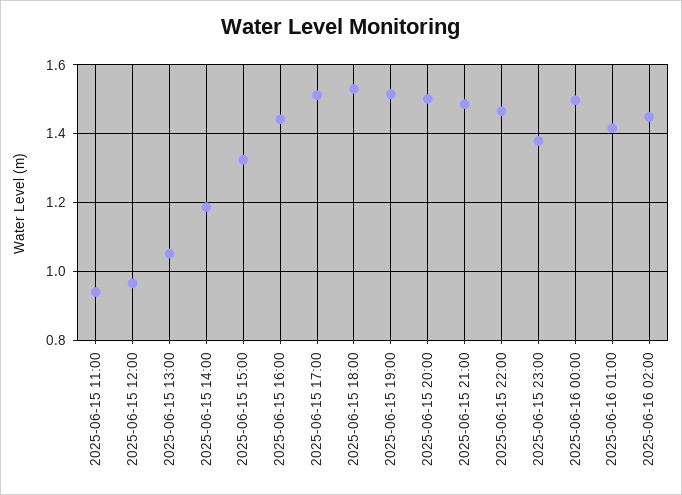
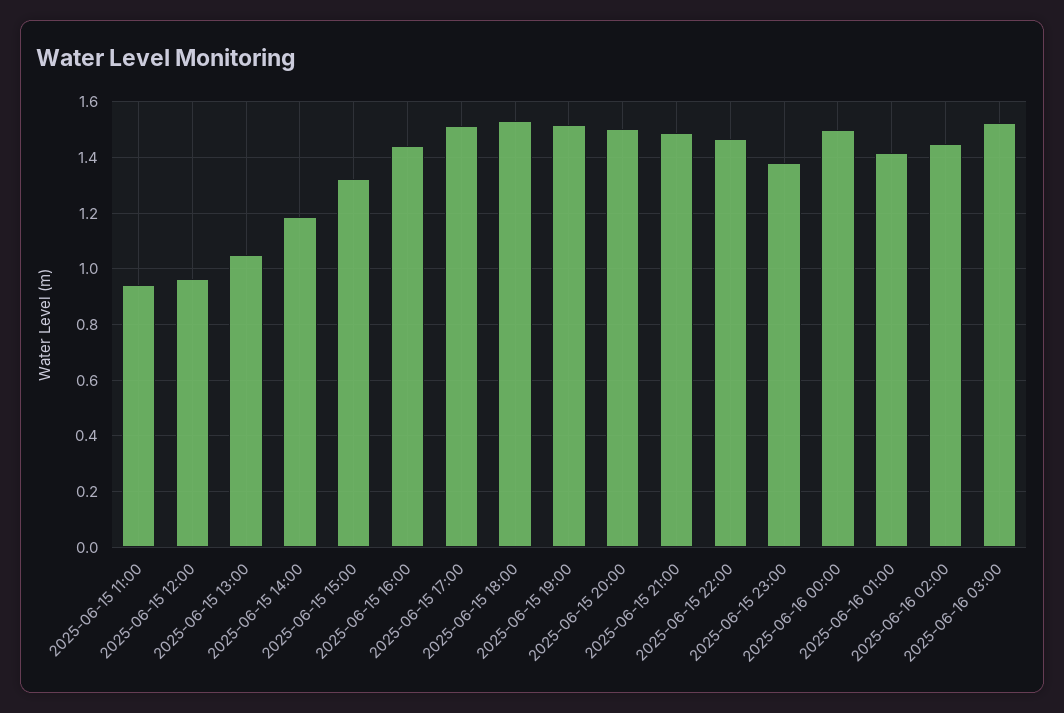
2025-06-16 03:00: none -> 1.525

